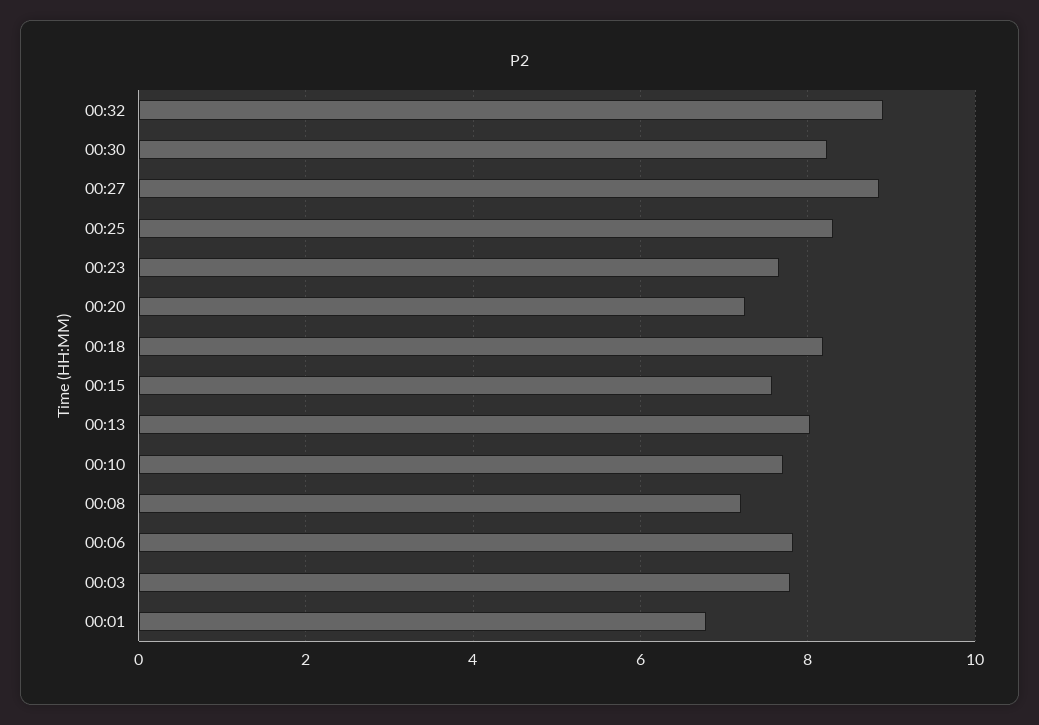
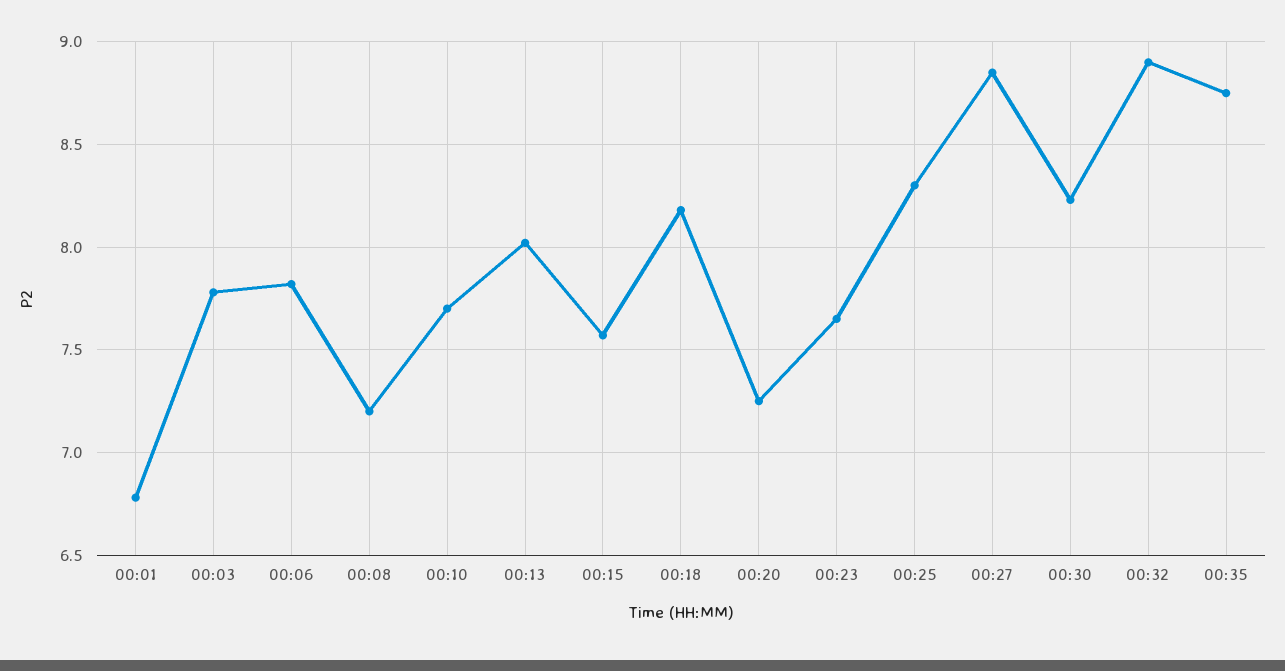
00:35: none -> 8.75

